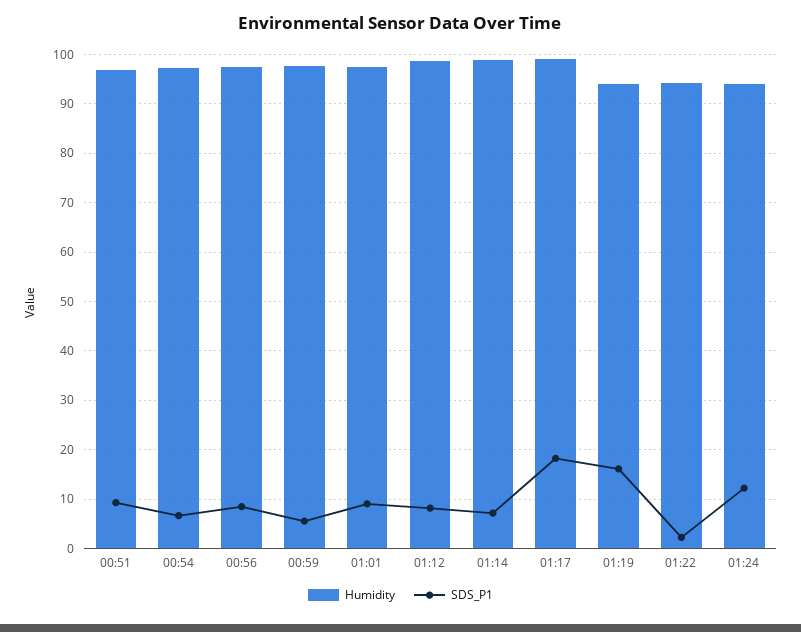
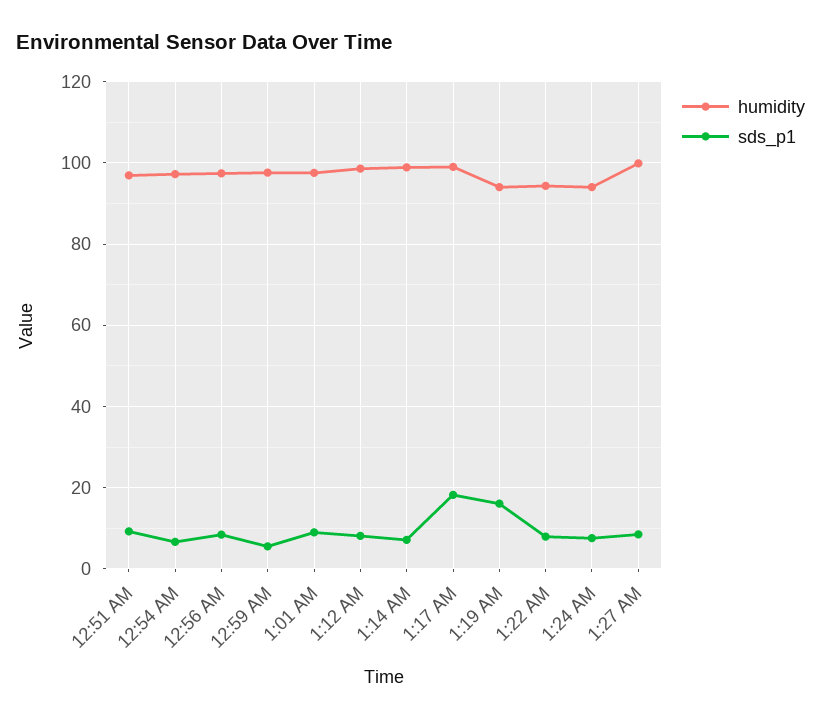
SDS_P1, 01:22: 2 -> 8
SDS_P1, 01:24: 12 -> 8
Humidity, 1:27 AM: none -> 100
SDS_P1, 1:27 AM: none -> 8

